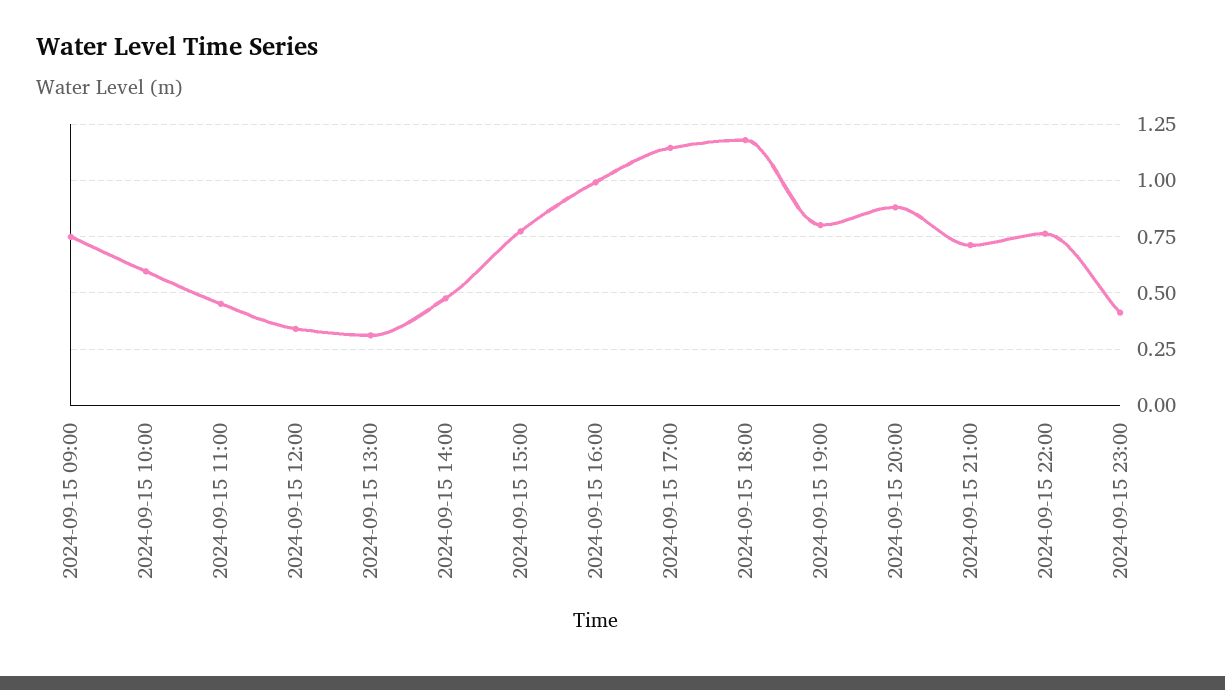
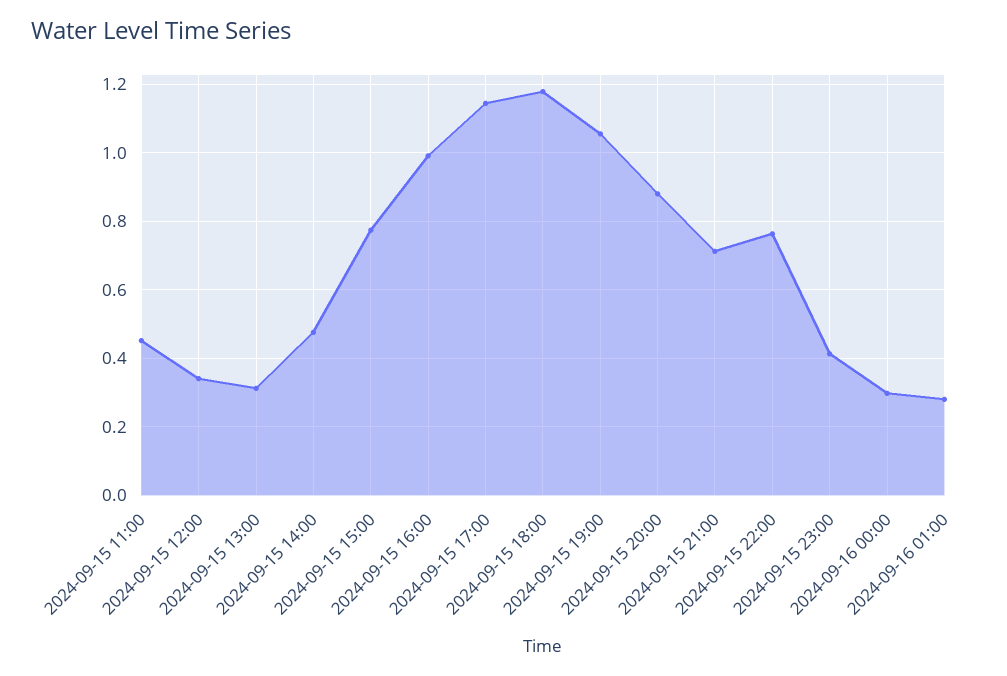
2024-09-15 09:00: 0.75 -> none
2024-09-15 10:00: 0.6 -> none
2024-09-15 19:00: 0.8 -> 1.06
2024-09-16 00:00: none -> 0.3
2024-09-16 01:00: none -> 0.28

